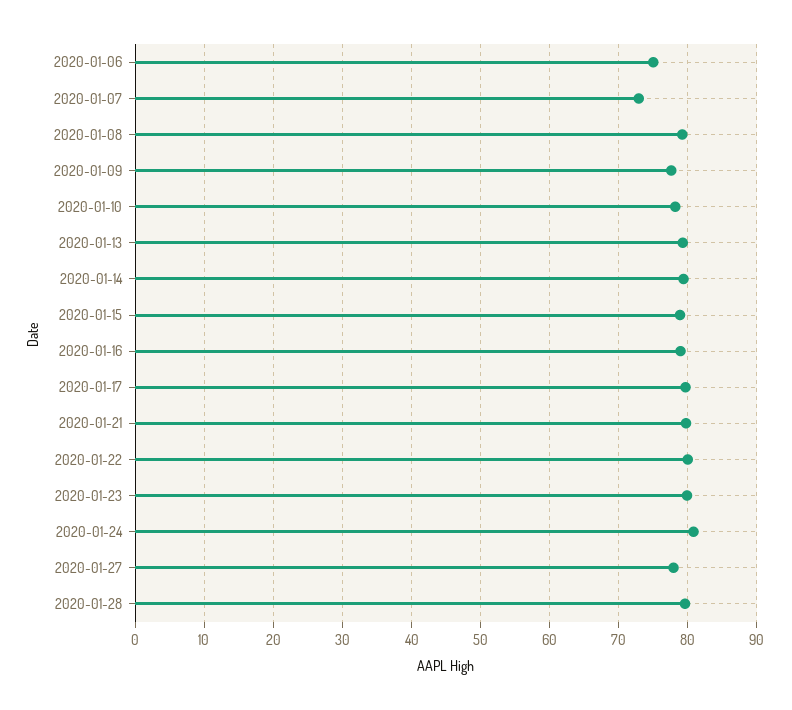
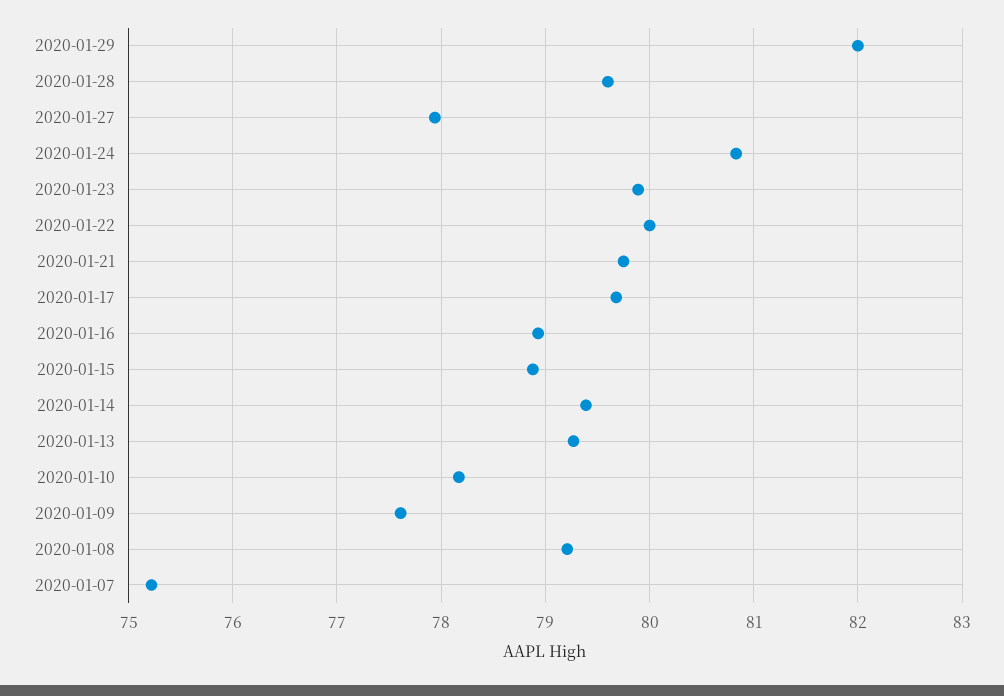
2020-01-06: 75 -> none
2020-01-07: 73 -> 75.2
2020-01-29: none -> 82

